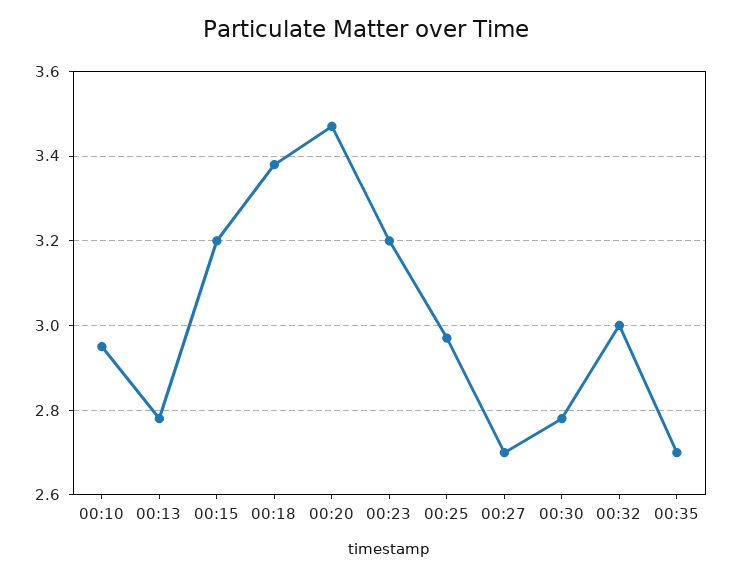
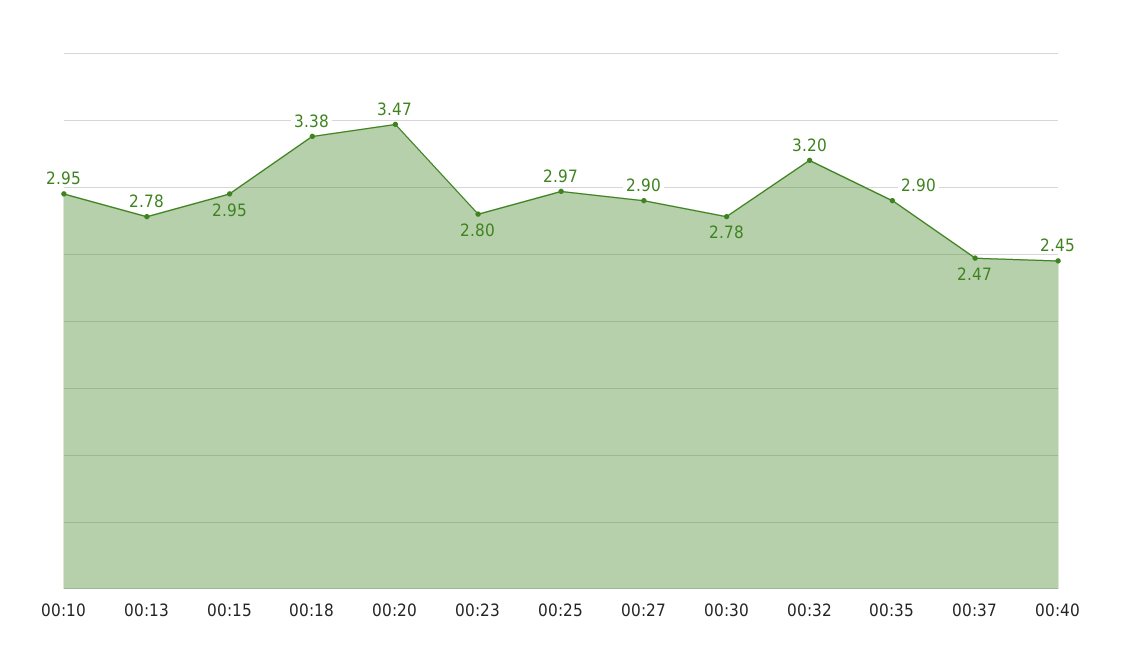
00:15: 3.2 -> 2.95
00:23: 3.2 -> 2.8
00:27: 2.7 -> 2.9
00:32: 3 -> 3.2
00:35: 2.7 -> 2.9
00:37: none -> 2.47
00:40: none -> 2.45

